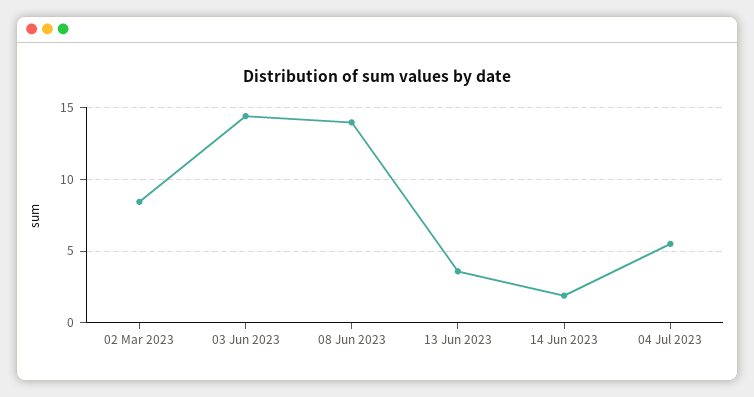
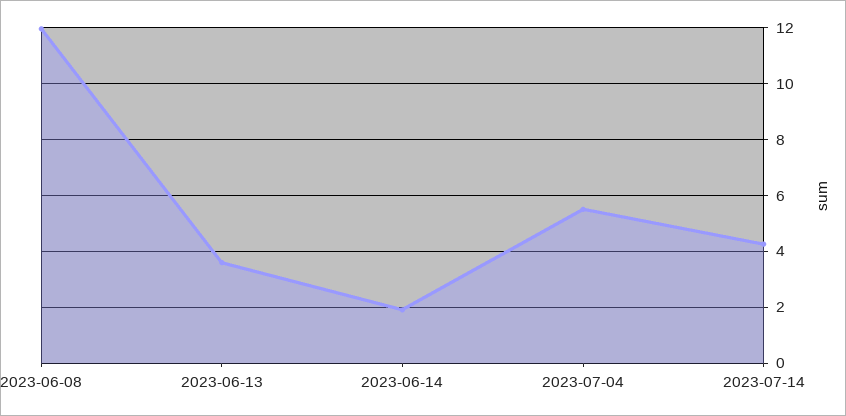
02 Mar 2023: 8.5 -> none
03 Jun 2023: 14.5 -> none
08 Jun 2023: 14 -> 12
2023-07-14: none -> 4.25

